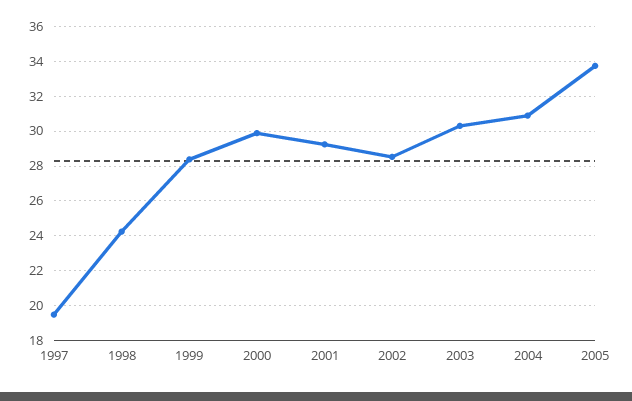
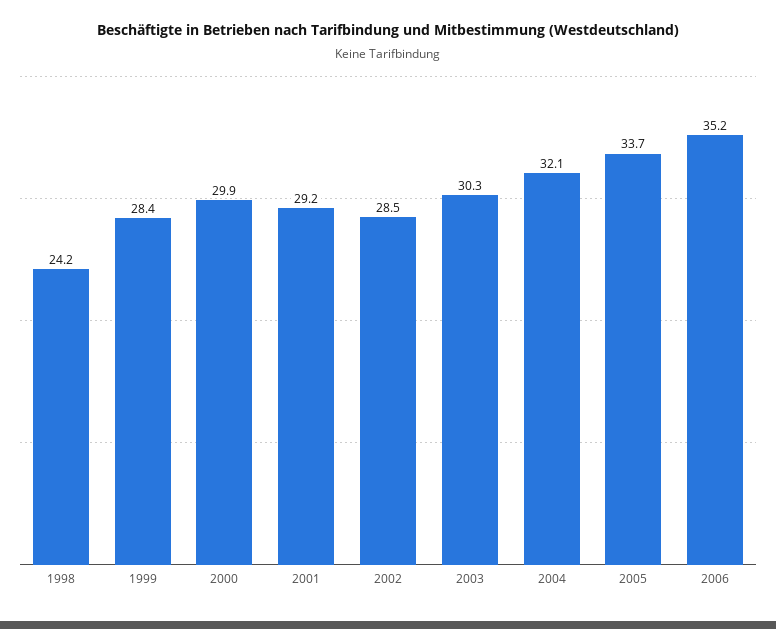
1997: 19.5 -> none
2004: 31 -> 32.1
2006: none -> 35.2

